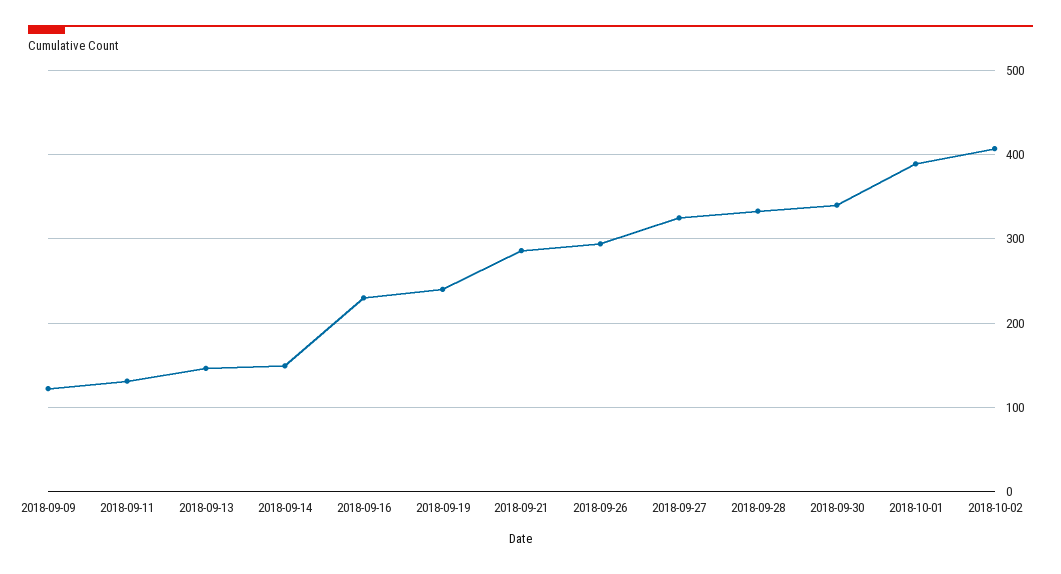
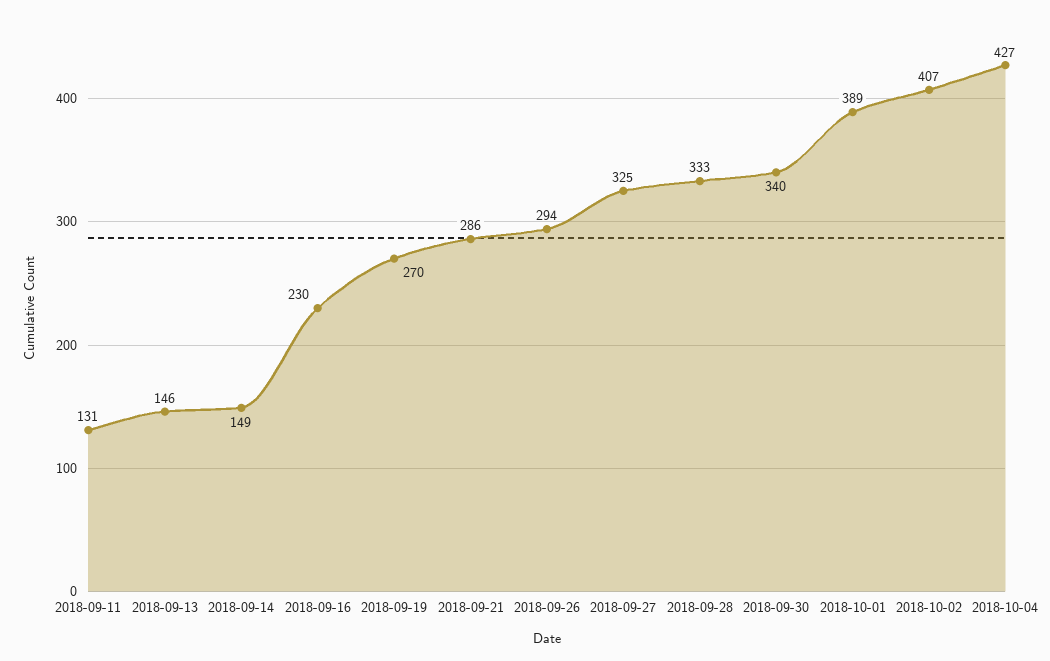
2018-09-09: 120 -> none
2018-09-19: 240 -> 270
2018-10-04: none -> 427

